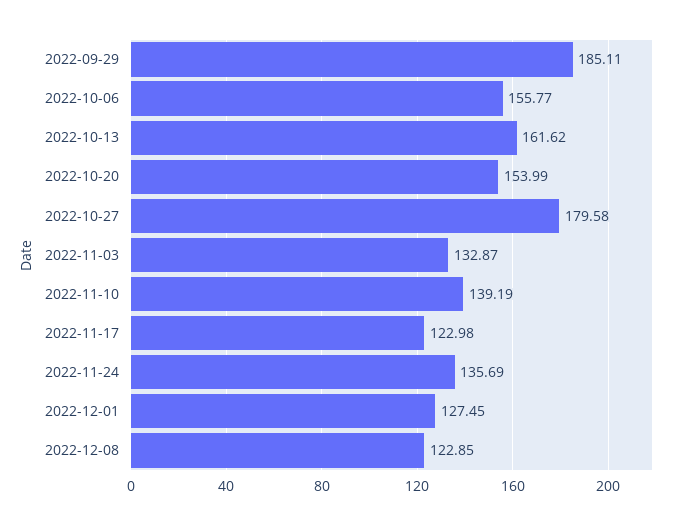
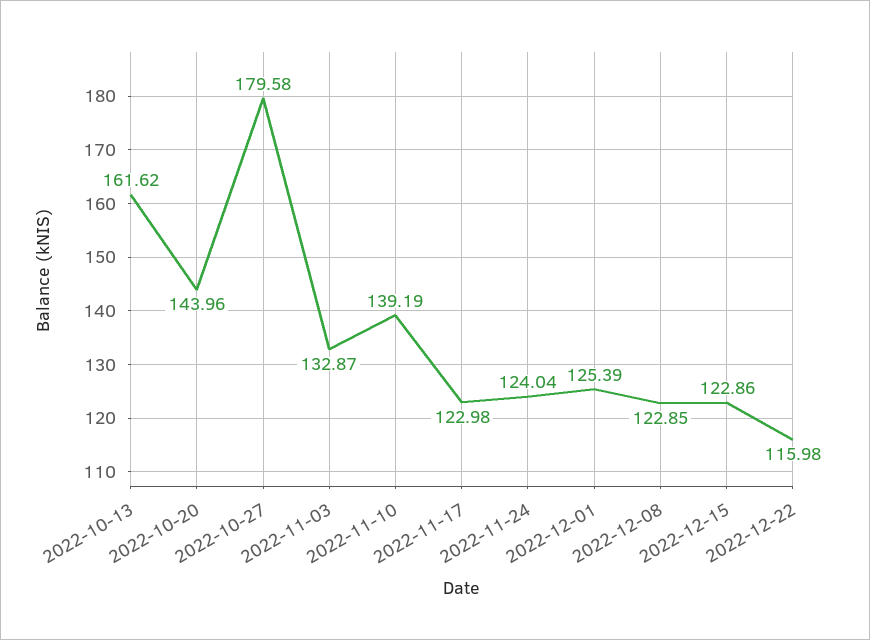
2022-09-29: 185.11 -> none
2022-10-06: 155.77 -> none
2022-10-20: 153.99 -> 143.96
2022-11-24: 135.69 -> 124.04
2022-12-01: 127.45 -> 125.39
2022-12-15: none -> 122.86
2022-12-22: none -> 115.98

